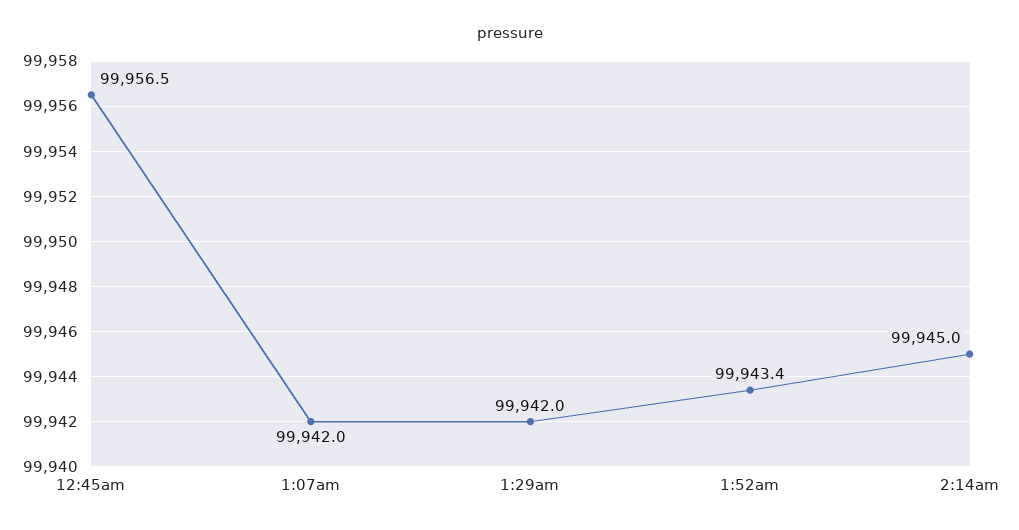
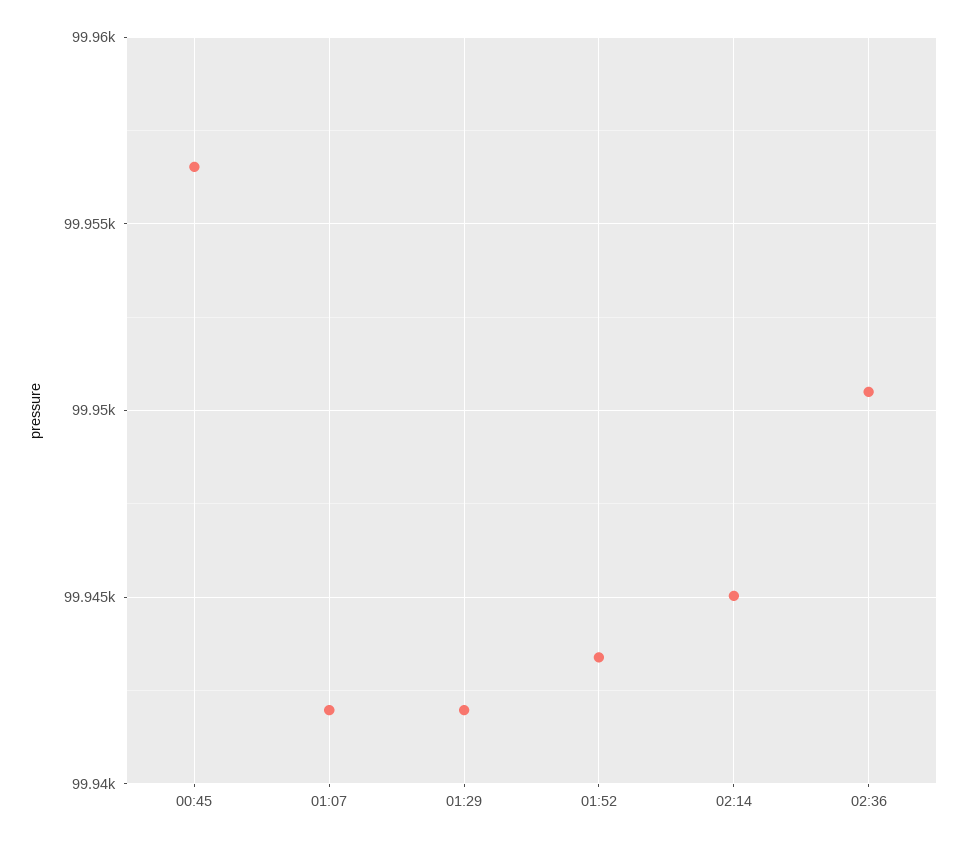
02:36: none -> 99950.5

